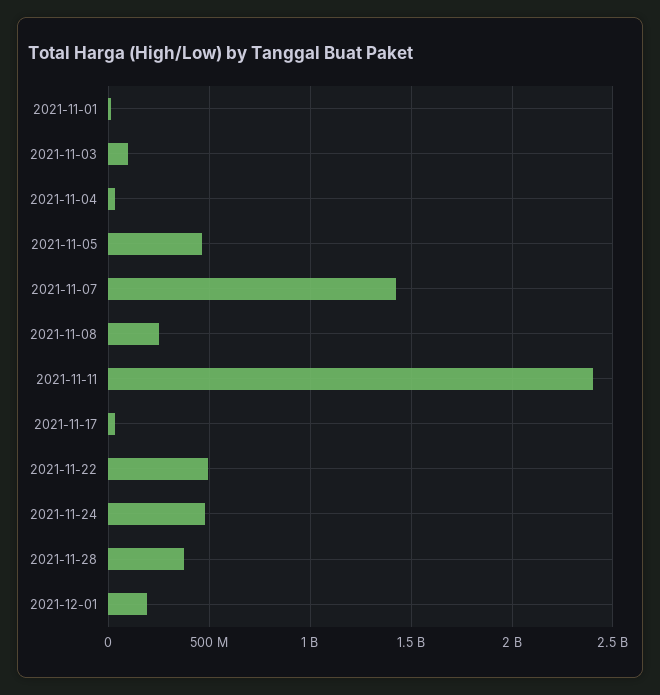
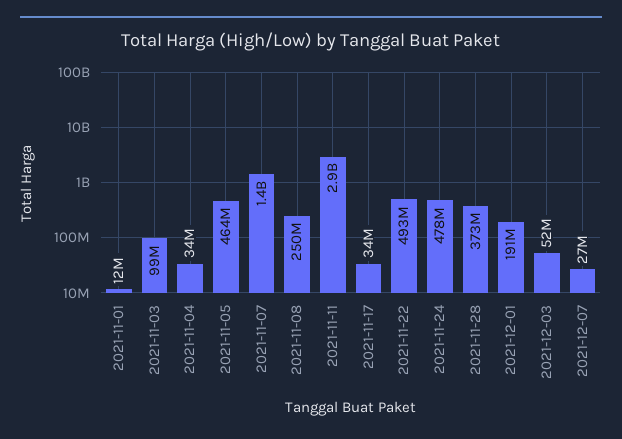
2021-11-11: 2400000000 -> 2900000000
2021-12-03: none -> 52000000
2021-12-07: none -> 27000000

